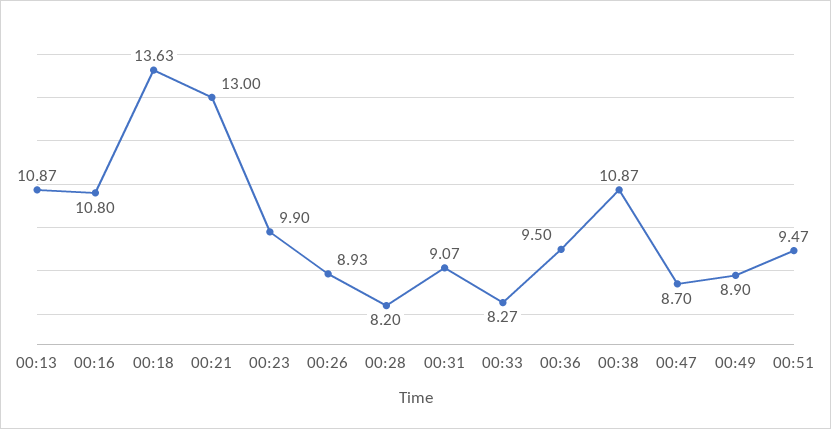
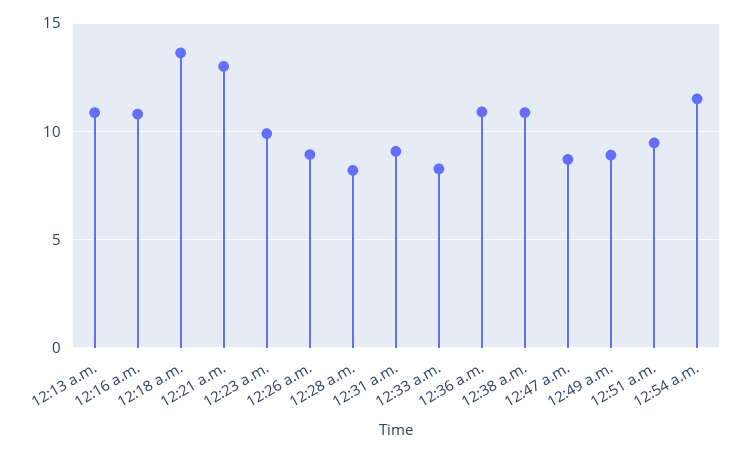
00:36: 9.5 -> 11
12:54 a.m.: none -> 11.5

